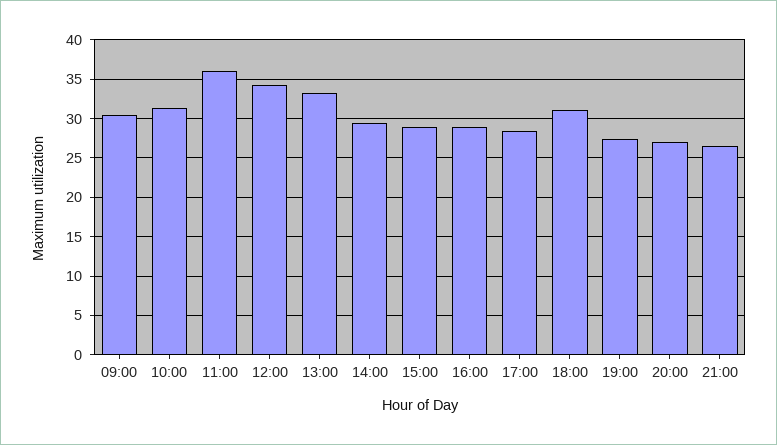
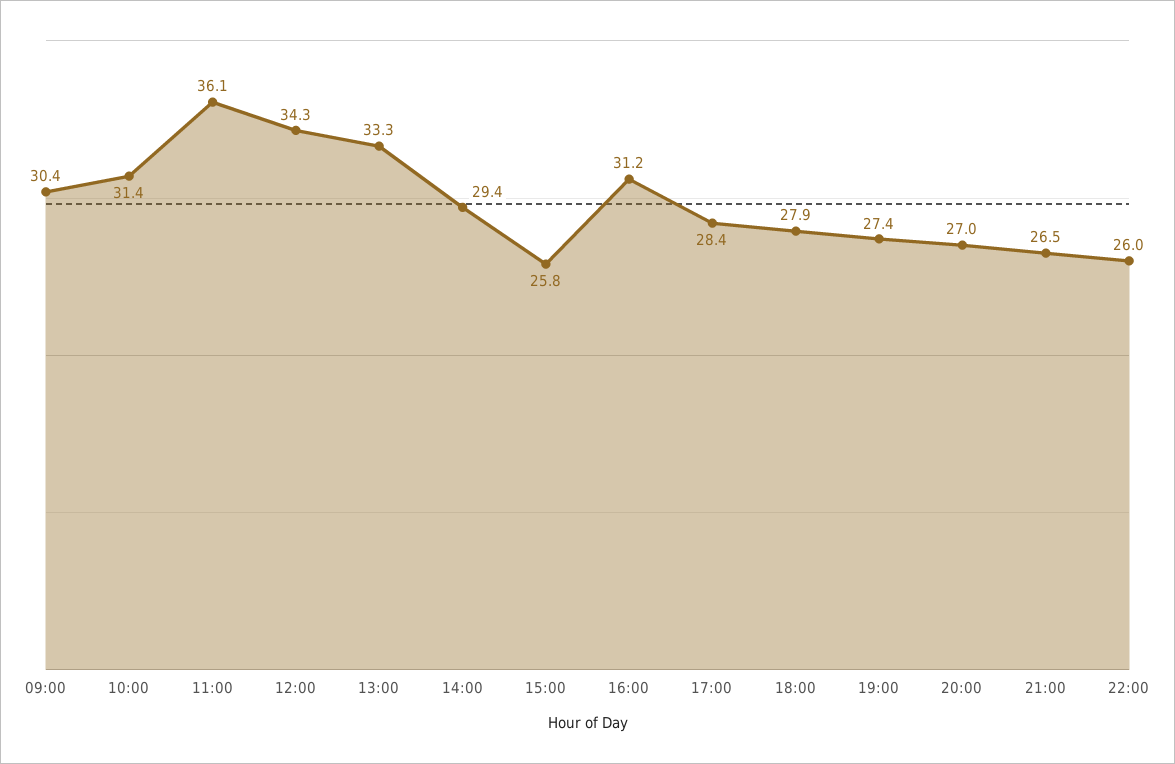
15:00: 29 -> 25.8
16:00: 29 -> 31.2
18:00: 31 -> 27.9
22:00: none -> 26

